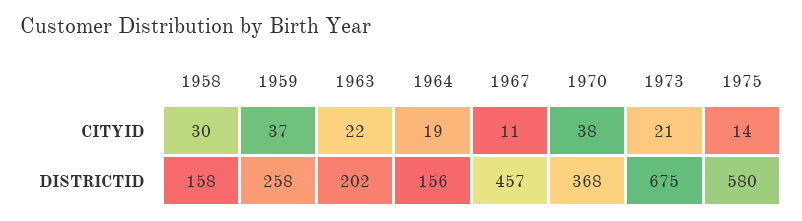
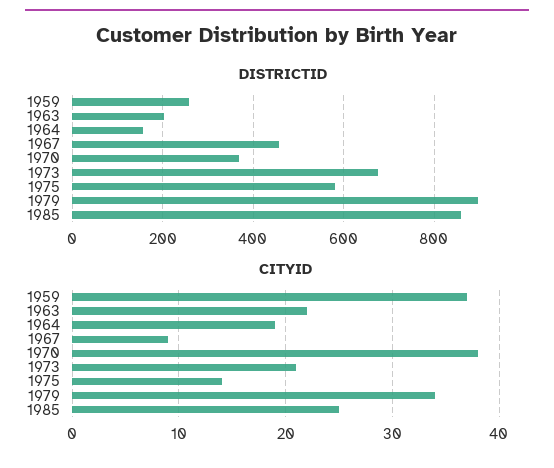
CITYID, 1958: 30 -> none
CITYID, 1967: 11 -> 9
DISTRICTID, 1958: 158 -> none
DISTRICTID, 1979: none -> 900
DISTRICTID, 1985: none -> 860
CITYID, 1979: none -> 34
CITYID, 1985: none -> 25

